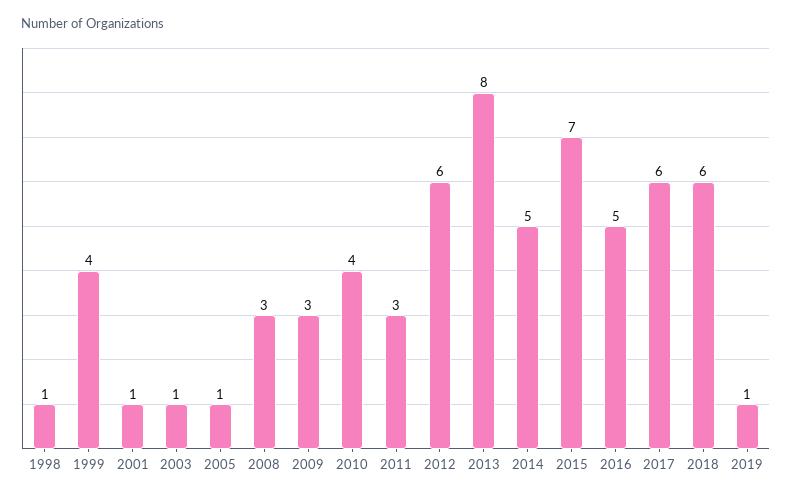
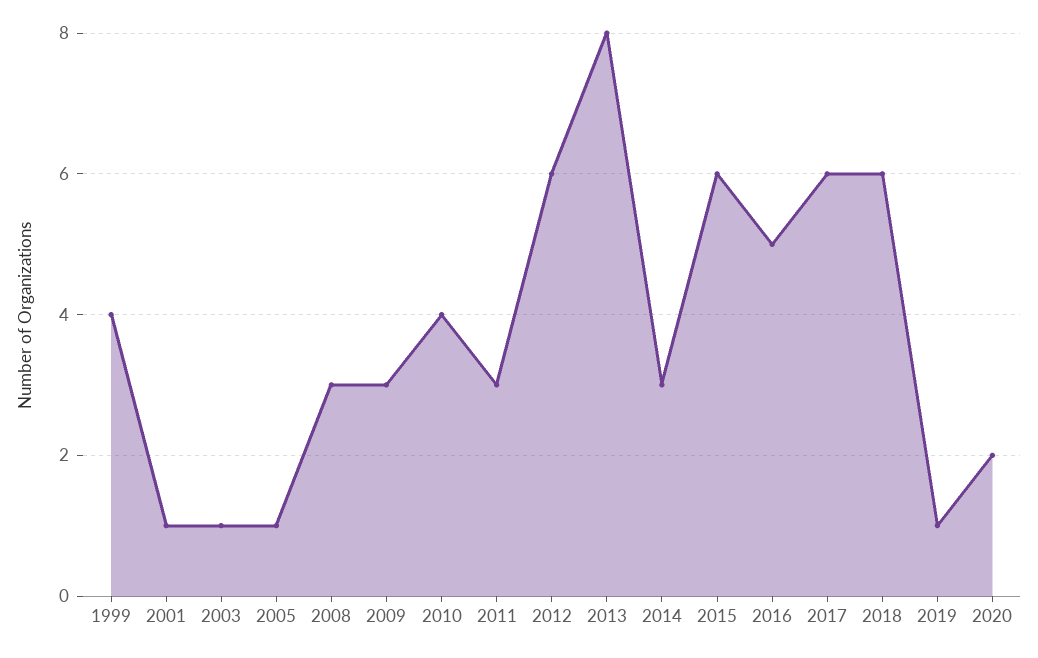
1998: 1 -> none
2014: 5 -> 3
2015: 7 -> 6
2020: none -> 2

